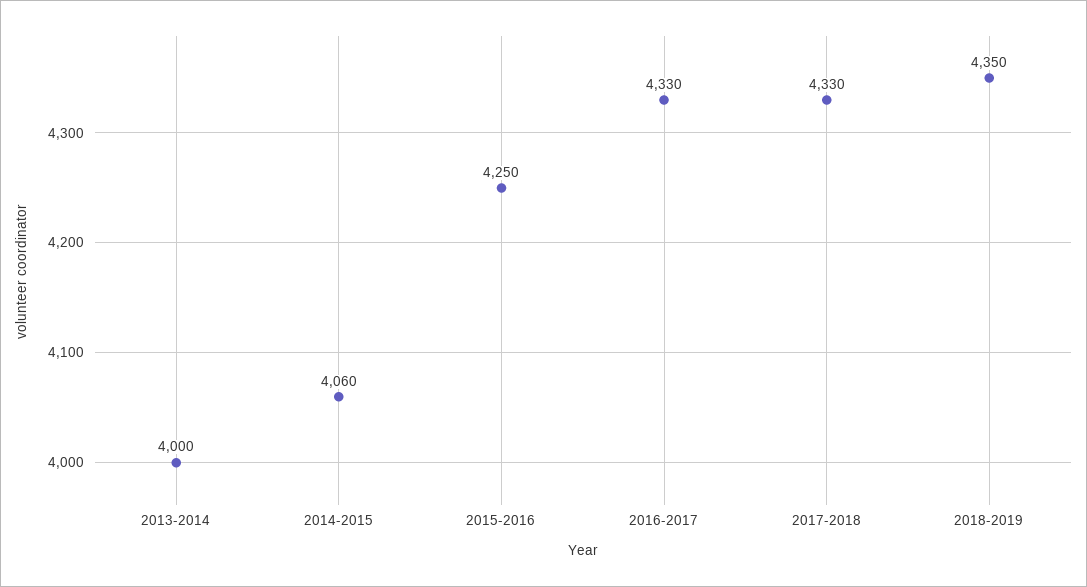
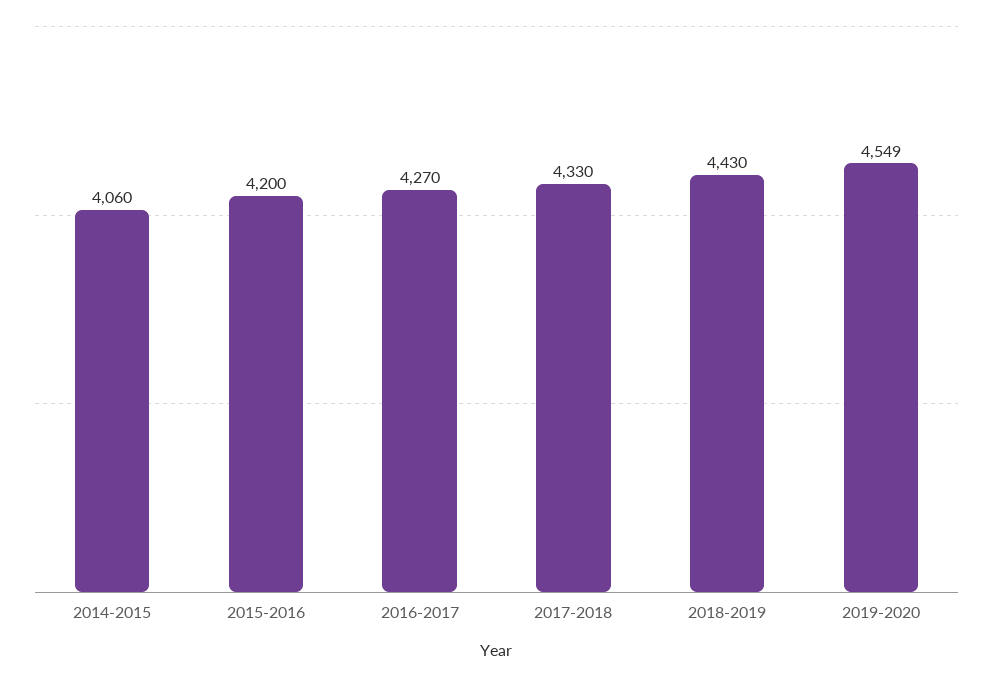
2013-2014: 4000 -> none
2015-2016: 4250 -> 4200
2016-2017: 4330 -> 4270
2018-2019: 4350 -> 4430
2019-2020: none -> 4549

